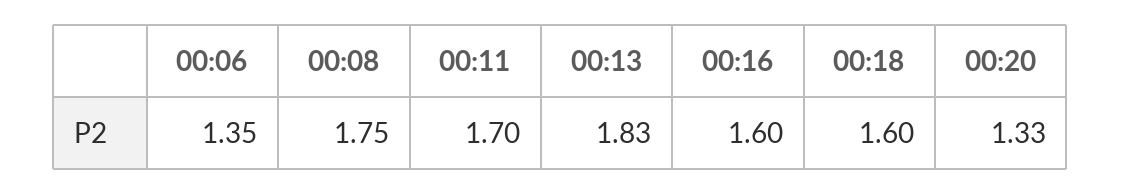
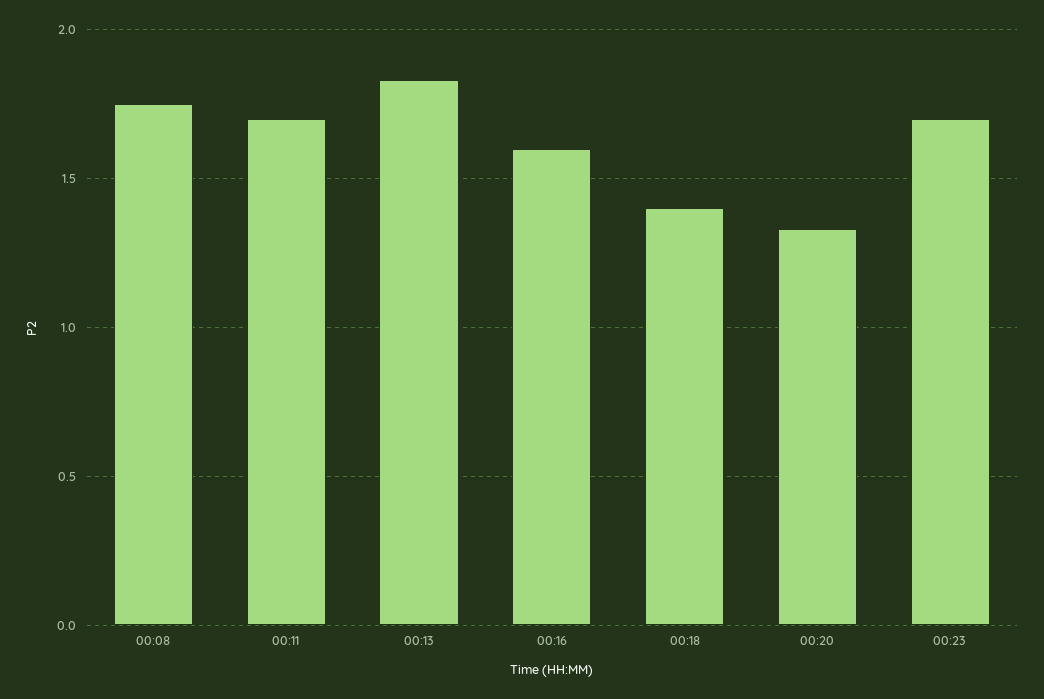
00:06: 1.35 -> none
00:18: 1.6 -> 1.4
00:23: none -> 1.7

